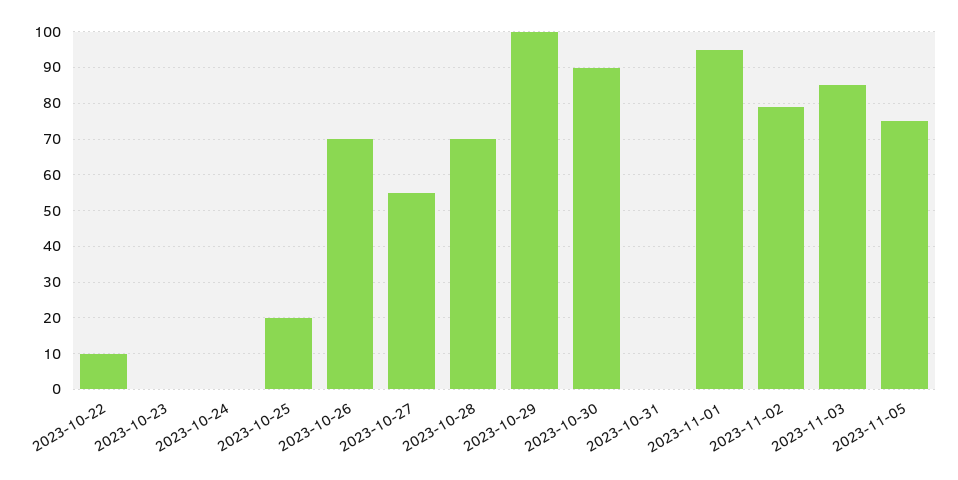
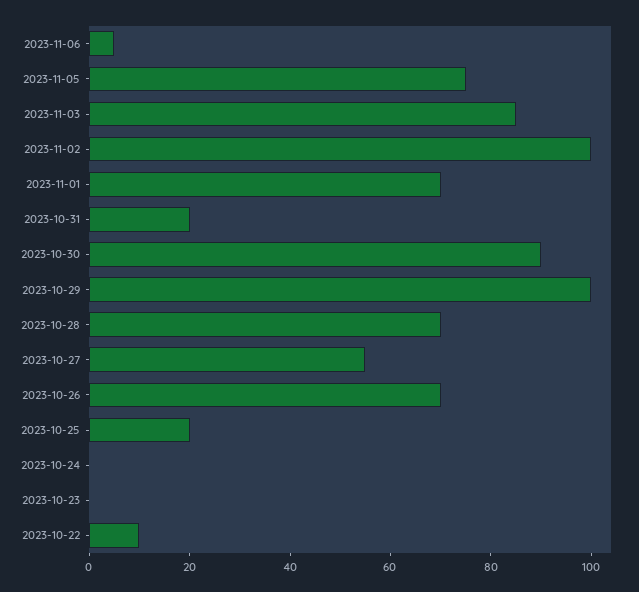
2023-10-31: 0 -> 20
2023-11-01: 95 -> 70
2023-11-02: 80 -> 100
2023-11-06: none -> 5

